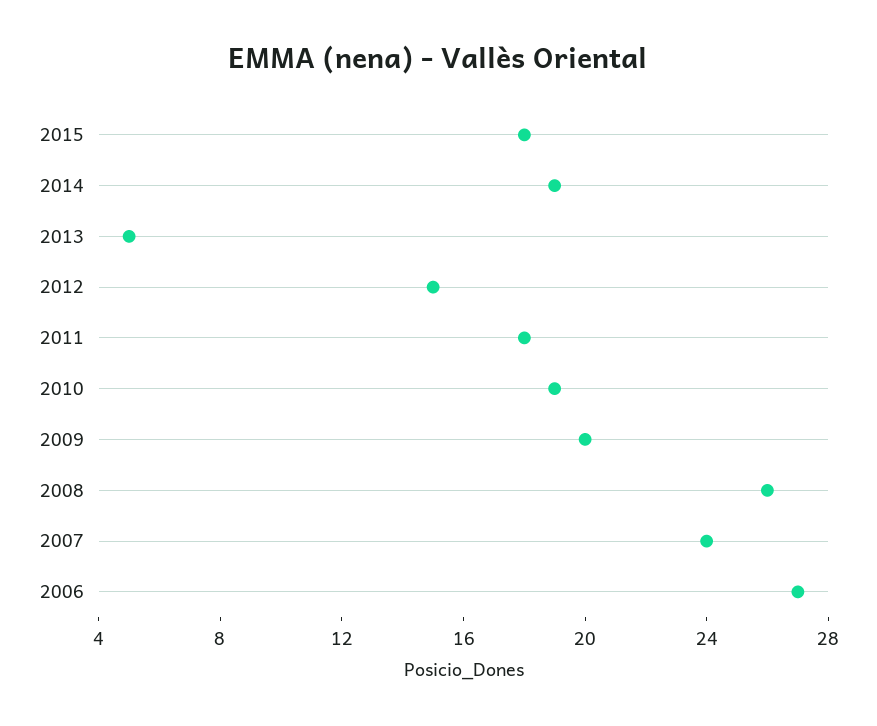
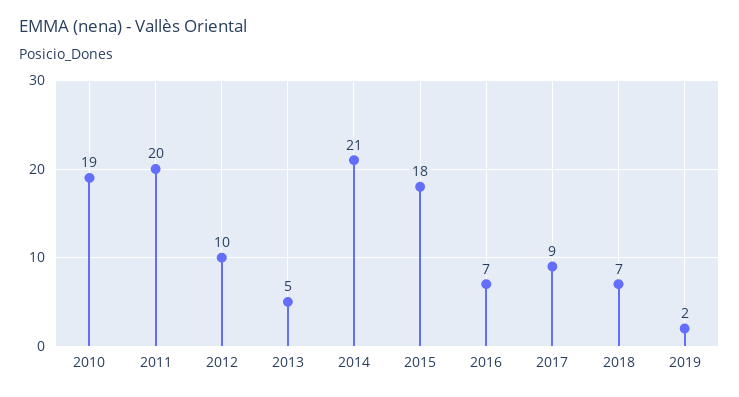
2014: 19 -> 21
2012: 15 -> 10
2011: 18 -> 20
2009: 20 -> none
2008: 26 -> none
2007: 24 -> none
2006: 27 -> none
2016: none -> 7
2017: none -> 9
2018: none -> 7
2019: none -> 2

